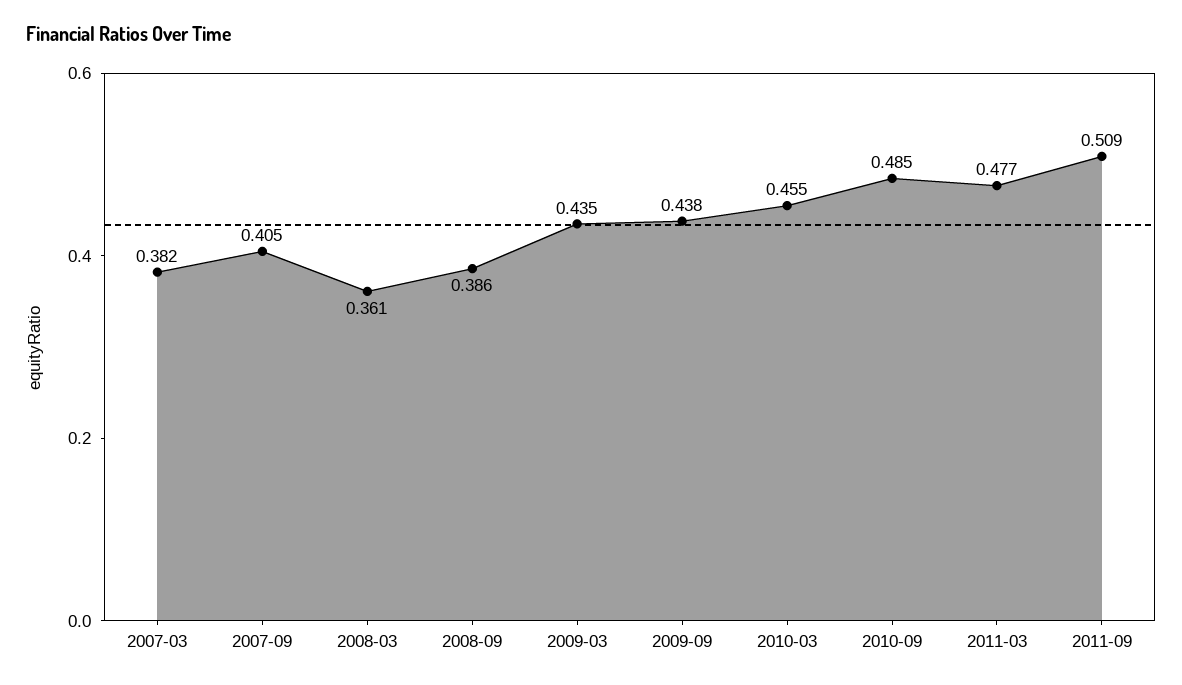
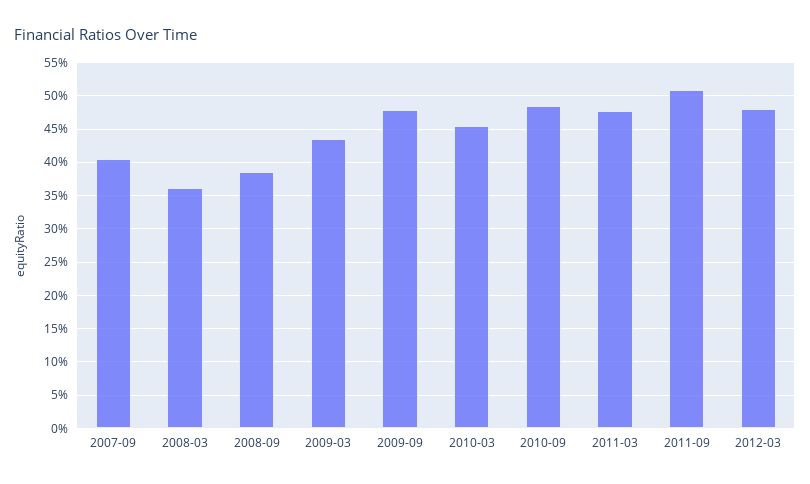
2007-03: 0.382 -> none
2009-09: 0.438 -> 0.48
2012-03: none -> 0.48

